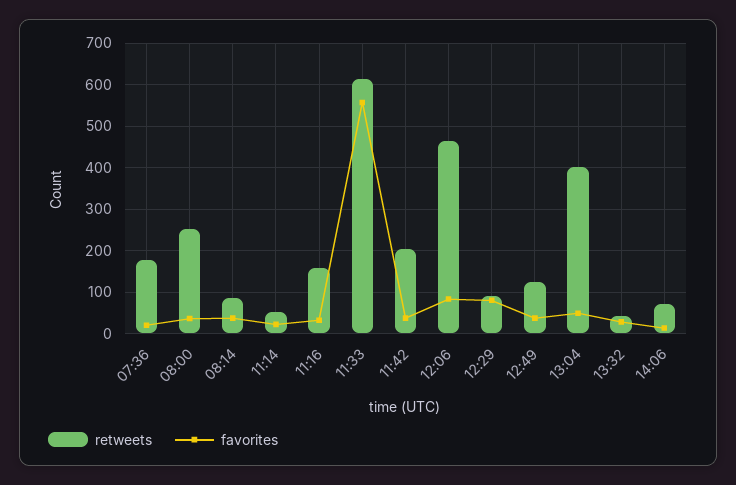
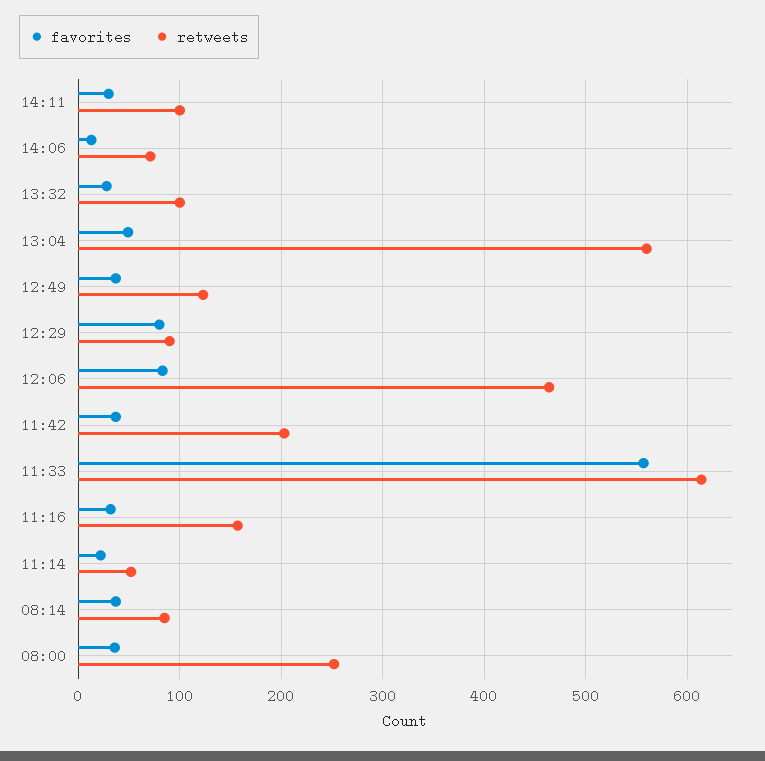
retweets, 07:36: 180 -> none
favorites, 07:36: 20 -> none
retweets, 13:04: 400 -> 560
retweets, 13:32: 40 -> 100
favorites, 14:11: none -> 30
retweets, 14:11: none -> 100

